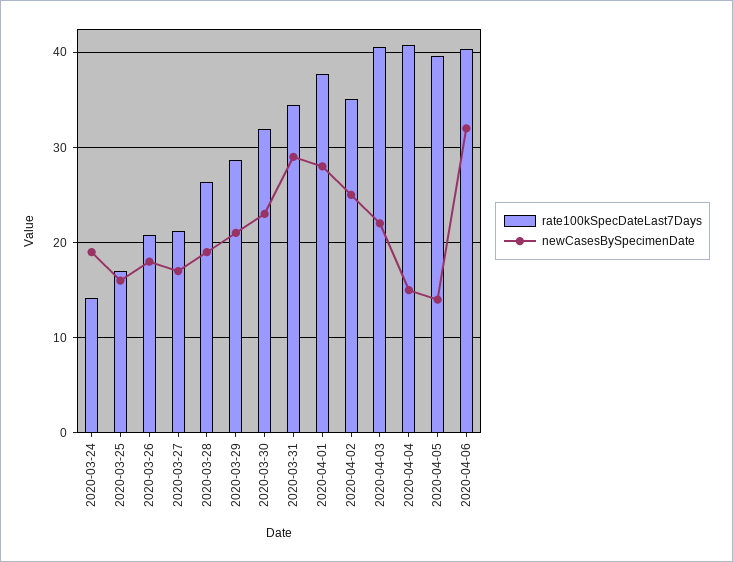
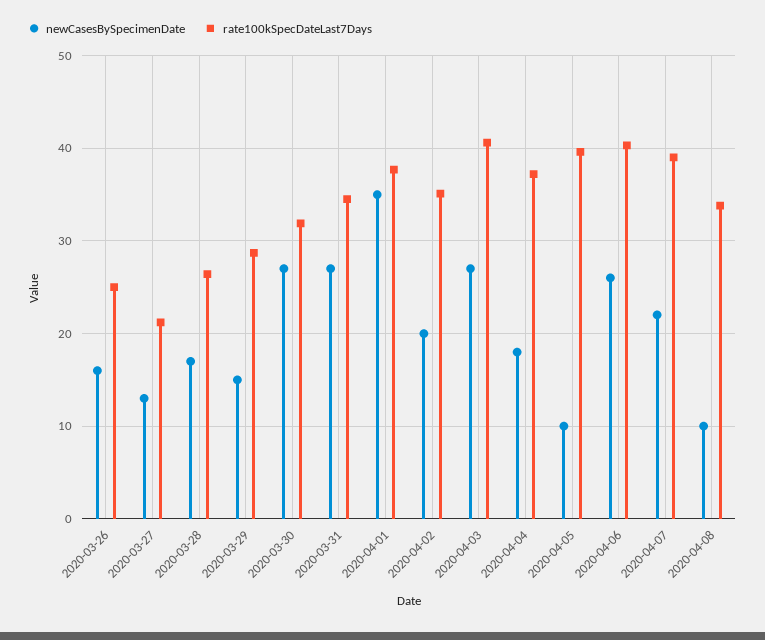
rate100kSpecDateLast7Days, 2020-03-24: 14 -> none
newCasesBySpecimenDate, 2020-03-24: 19 -> none
rate100kSpecDateLast7Days, 2020-03-25: 17 -> none
newCasesBySpecimenDate, 2020-03-25: 16 -> none
rate100kSpecDateLast7Days, 2020-03-26: 21 -> 25
newCasesBySpecimenDate, 2020-03-26: 18 -> 16
newCasesBySpecimenDate, 2020-03-27: 17 -> 13
newCasesBySpecimenDate, 2020-03-28: 19 -> 17
newCasesBySpecimenDate, 2020-03-29: 21 -> 15
newCasesBySpecimenDate, 2020-03-30: 23 -> 27
newCasesBySpecimenDate, 2020-03-31: 29 -> 27
newCasesBySpecimenDate, 2020-04-01: 28 -> 35
newCasesBySpecimenDate, 2020-04-02: 25 -> 20
newCasesBySpecimenDate, 2020-04-03: 22 -> 27
rate100kSpecDateLast7Days, 2020-04-04: 41 -> 37
newCasesBySpecimenDate, 2020-04-04: 15 -> 18
newCasesBySpecimenDate, 2020-04-05: 14 -> 10
newCasesBySpecimenDate, 2020-04-06: 32 -> 26
newCasesBySpecimenDate, 2020-04-07: none -> 22
rate100kSpecDateLast7Days, 2020-04-07: none -> 39
newCasesBySpecimenDate, 2020-04-08: none -> 10
rate100kSpecDateLast7Days, 2020-04-08: none -> 34

